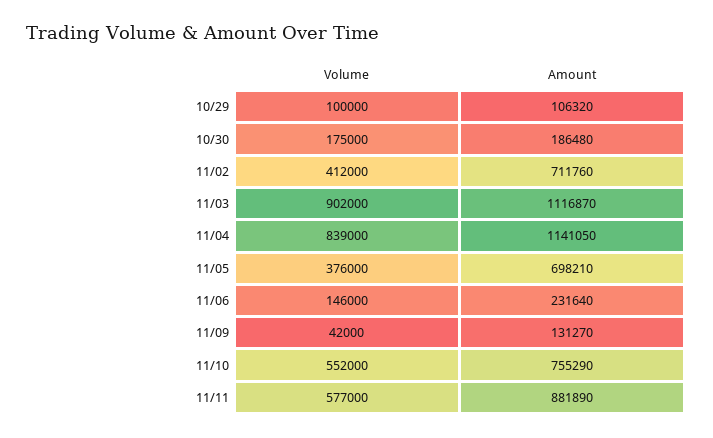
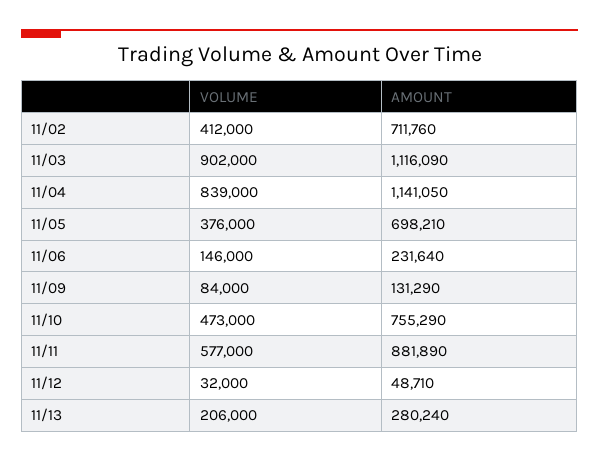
Volume, 10/29: 100000 -> none
Amount, 10/29: 106320 -> none
Volume, 10/30: 175000 -> none
Amount, 10/30: 186480 -> none
Amount, 11/03: 1116870 -> 1116090
Volume, 11/09: 42000 -> 84000
Amount, 11/09: 131270 -> 131290
Volume, 11/10: 552000 -> 473000
Volume, 11/12: none -> 32000
Amount, 11/12: none -> 48710
Volume, 11/13: none -> 206000
Amount, 11/13: none -> 280240

